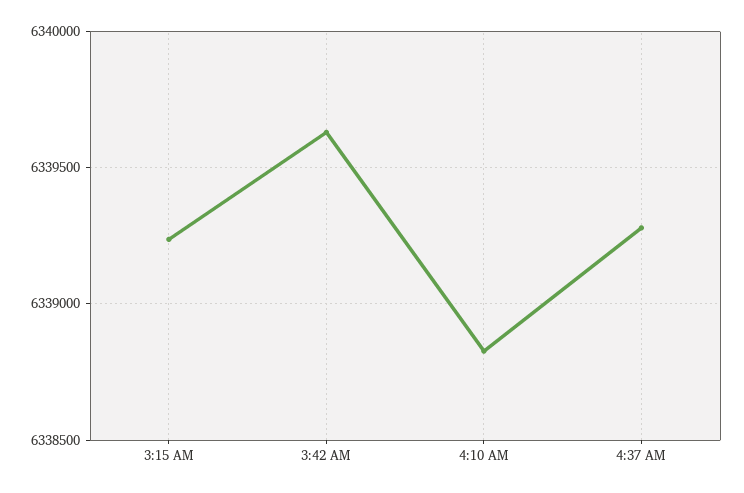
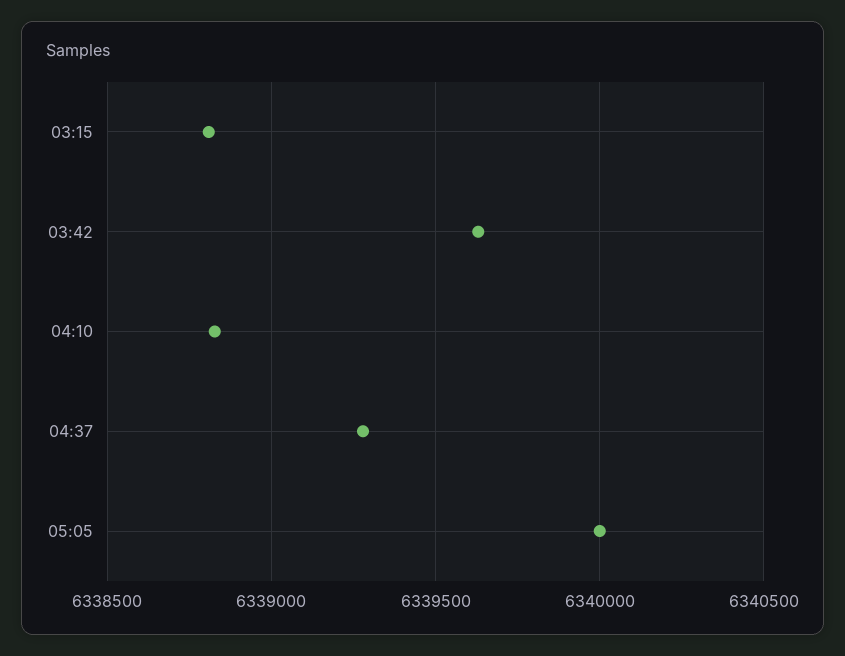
3:15 AM: 6339250 -> 6338800
05:05: none -> 6340000

